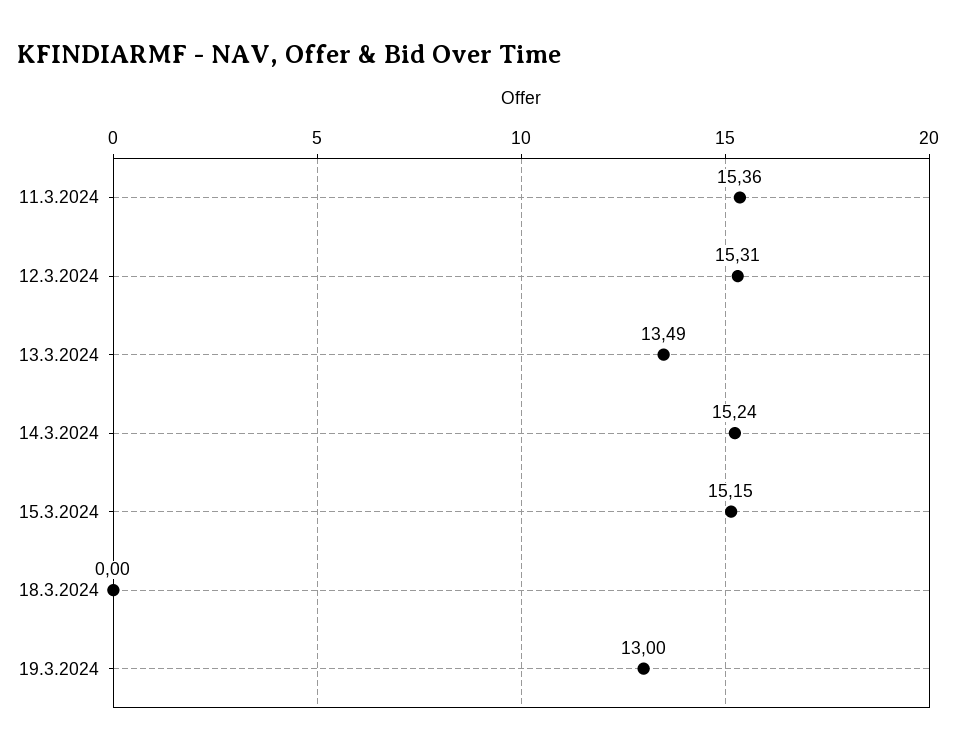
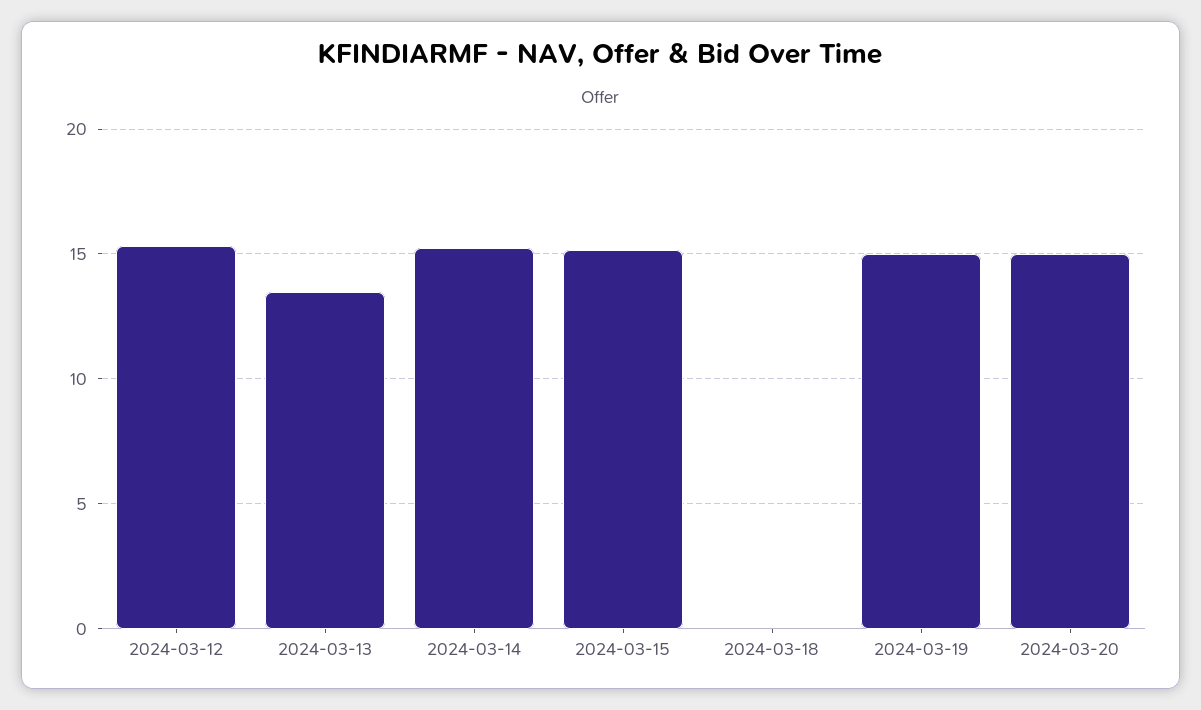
11.3.2024: 15.36 -> none
19.3.2024: 13 -> 15
2024-03-20: none -> 15

